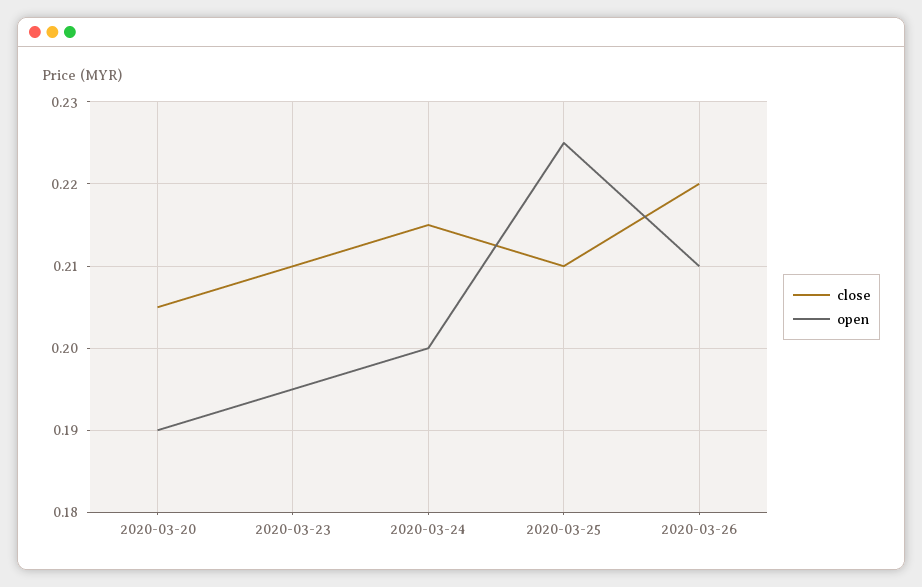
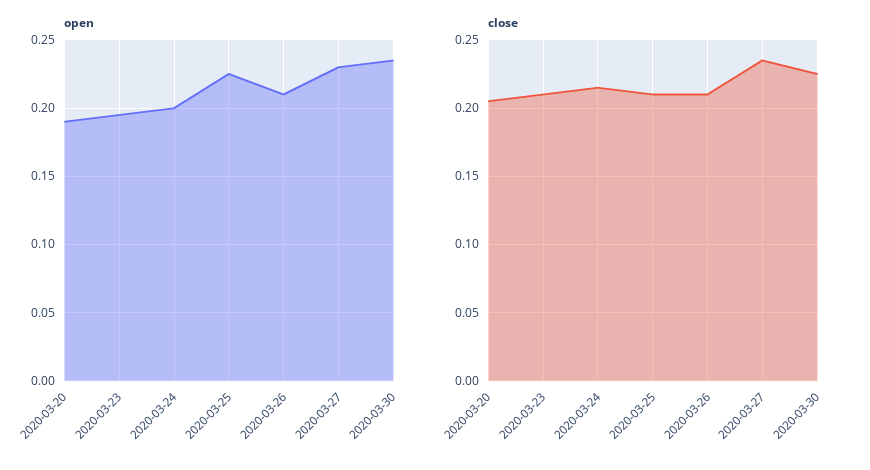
close, 2020-03-26: 0.22 -> 0.21
open, 2020-03-27: none -> 0.23
open, 2020-03-30: none -> 0.235
close, 2020-03-27: none -> 0.235
close, 2020-03-30: none -> 0.225

